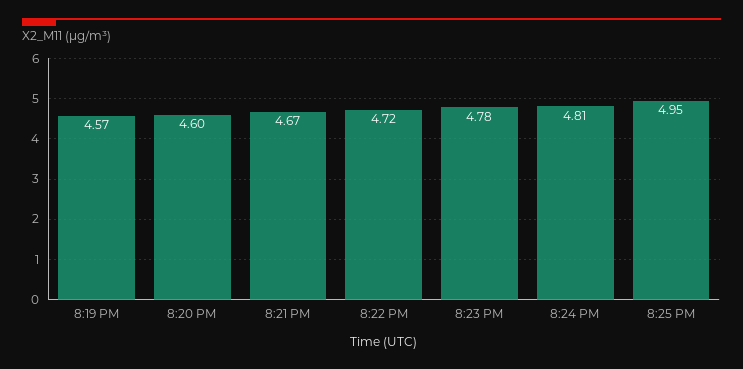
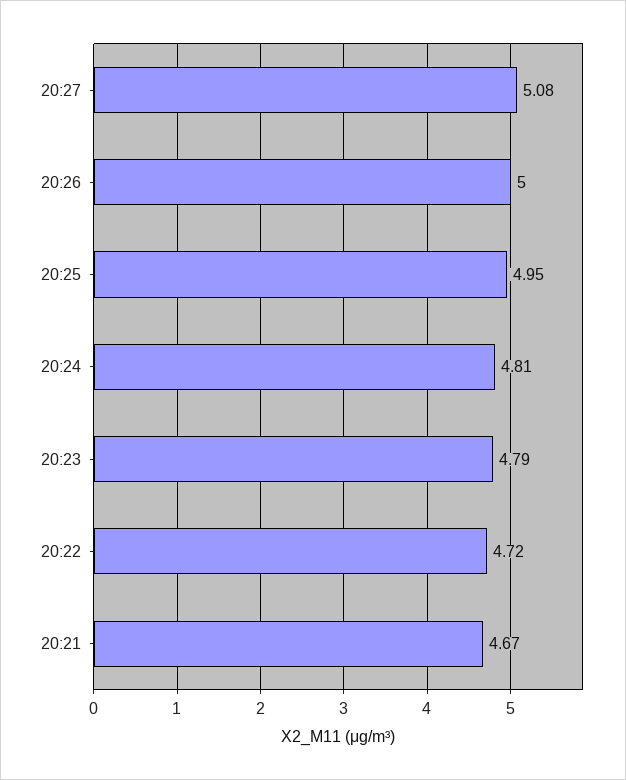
8:19 PM: 4.57 -> none
8:20 PM: 4.6 -> none
8:23 PM: 4.78 -> 4.79
20:27: none -> 5.08
20:26: none -> 5

